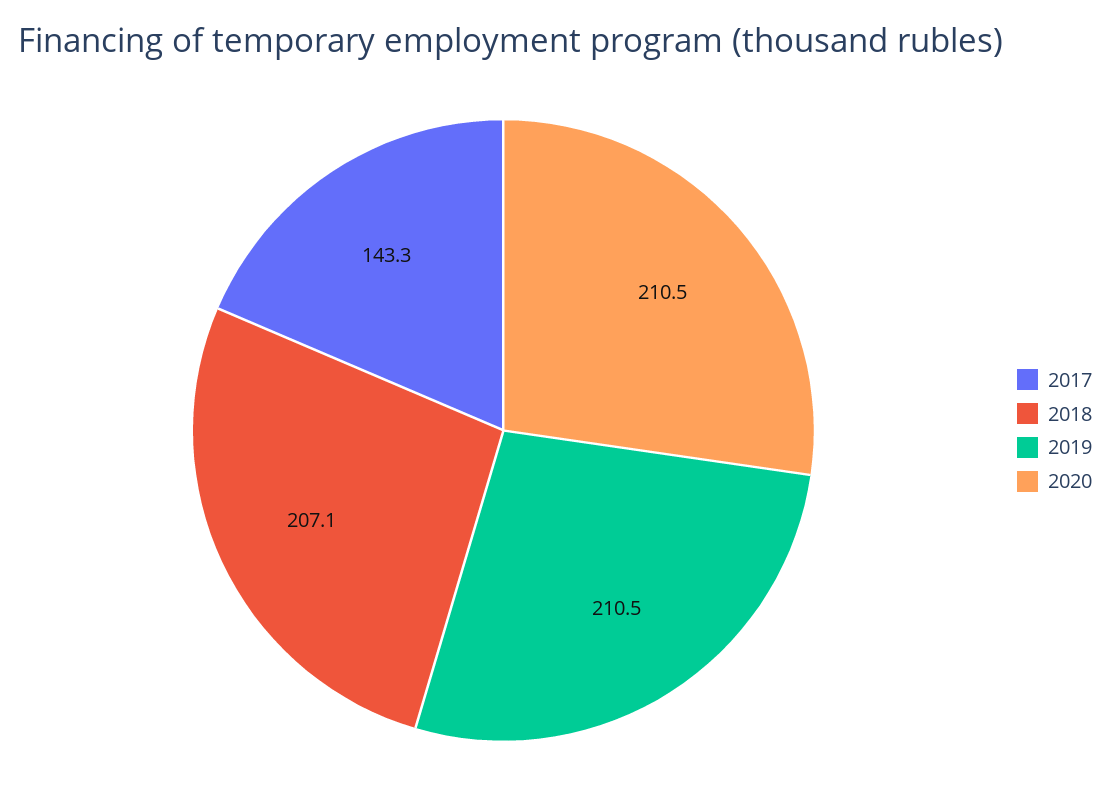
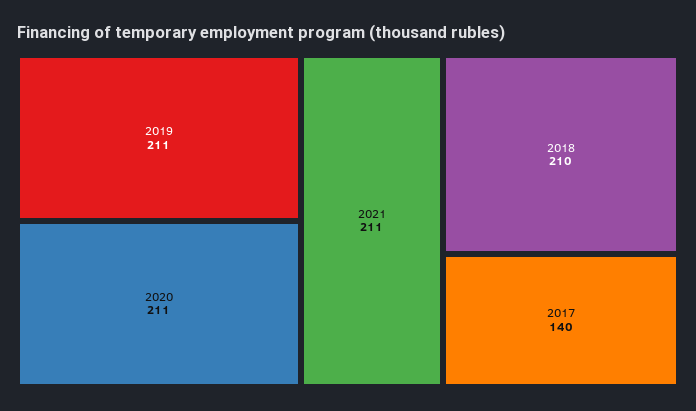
2017: 143.3 -> 140
2018: 207.1 -> 210
2021: none -> 211

